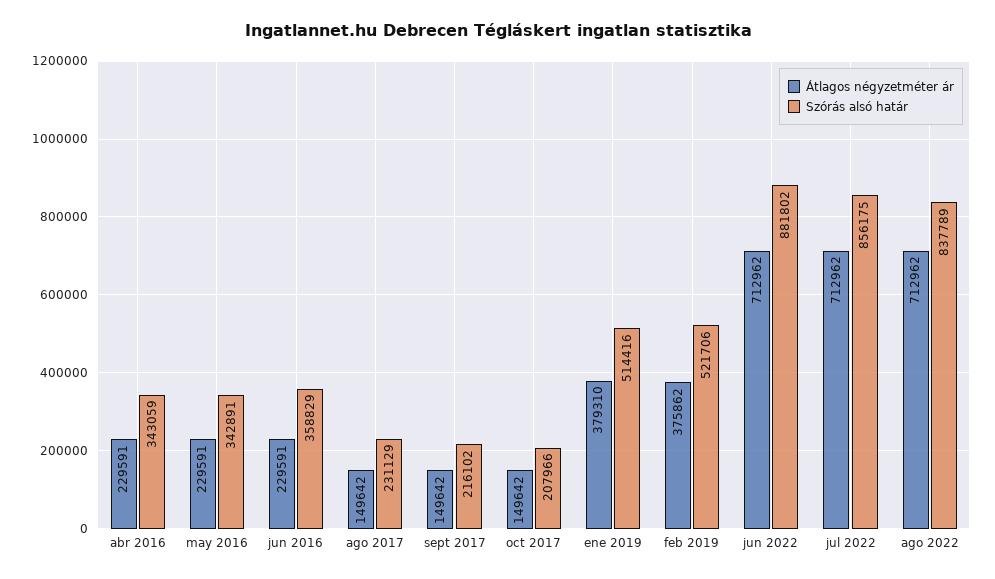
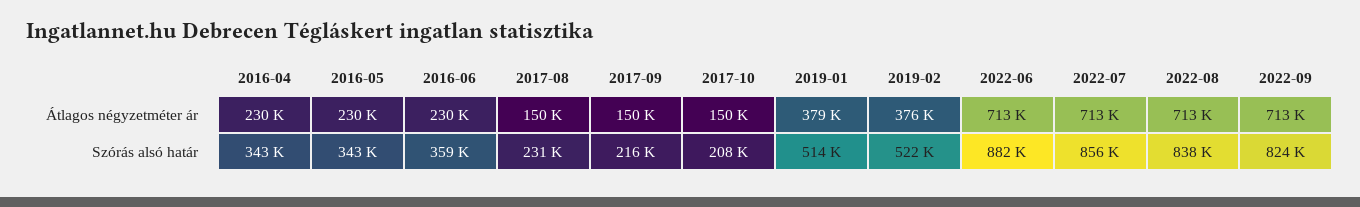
Átlagos négyzetméter ár, 2022-09: none -> 713000
Szórás alsó határ, 2022-09: none -> 824000

